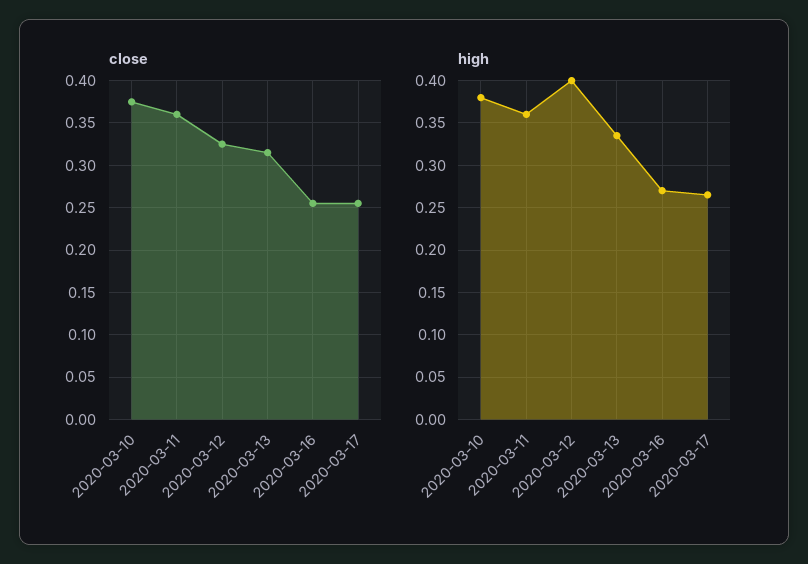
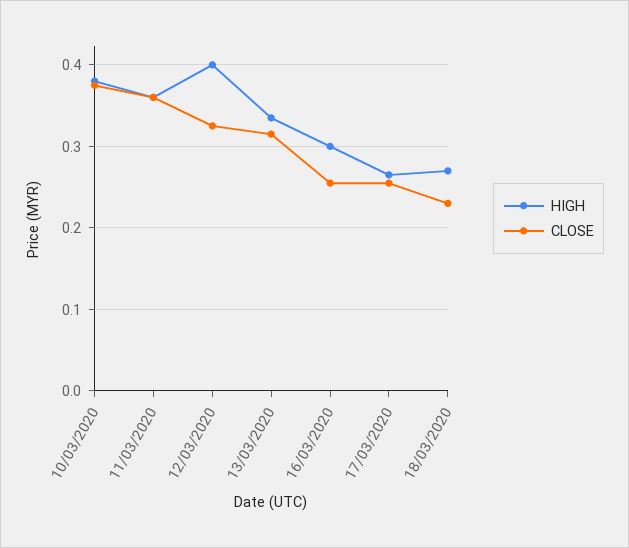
high, 2020-03-16: 0.27 -> 0.3
high, 18/03/2020: none -> 0.27
close, 18/03/2020: none -> 0.23

